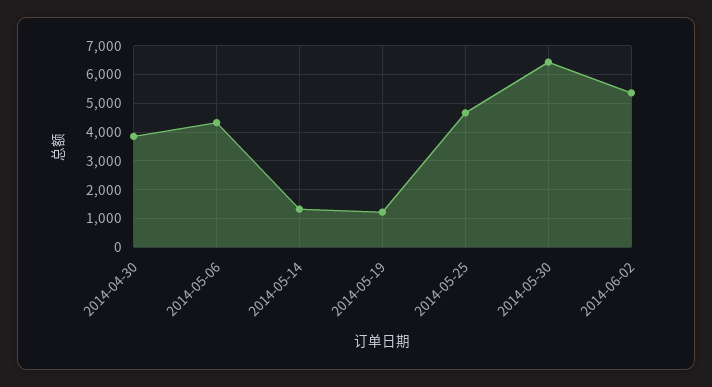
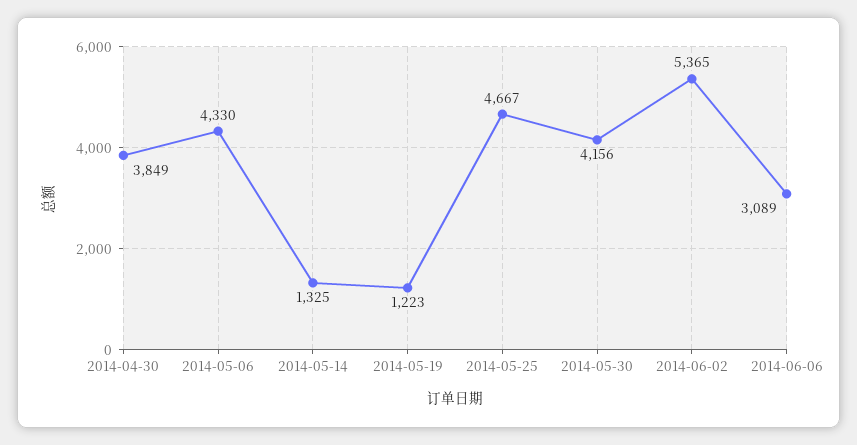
2014-05-30: 6500 -> 4156
2014-06-06: none -> 3089

